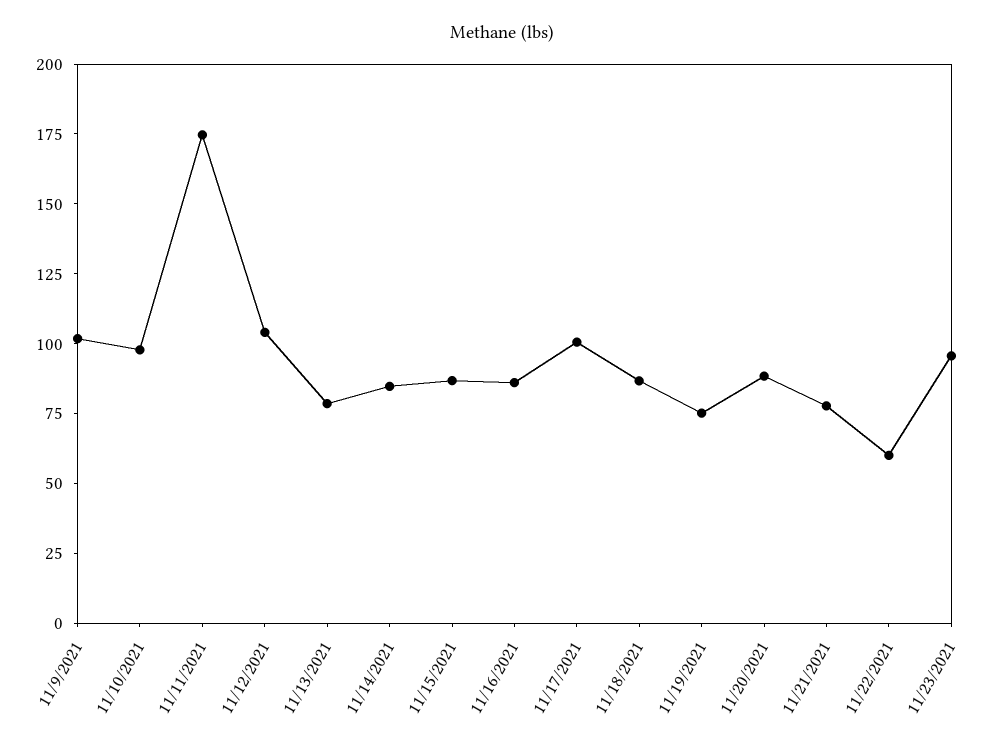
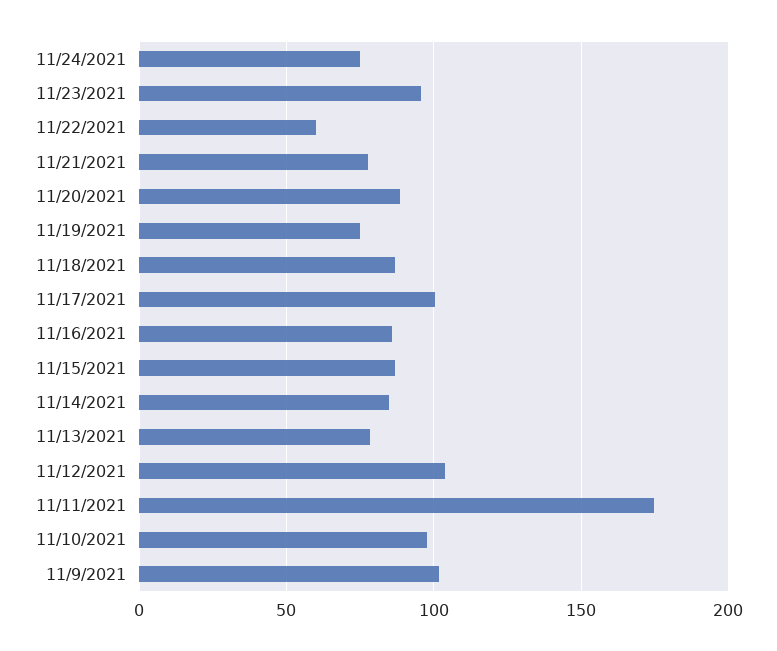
11/24/2021: none -> 75

